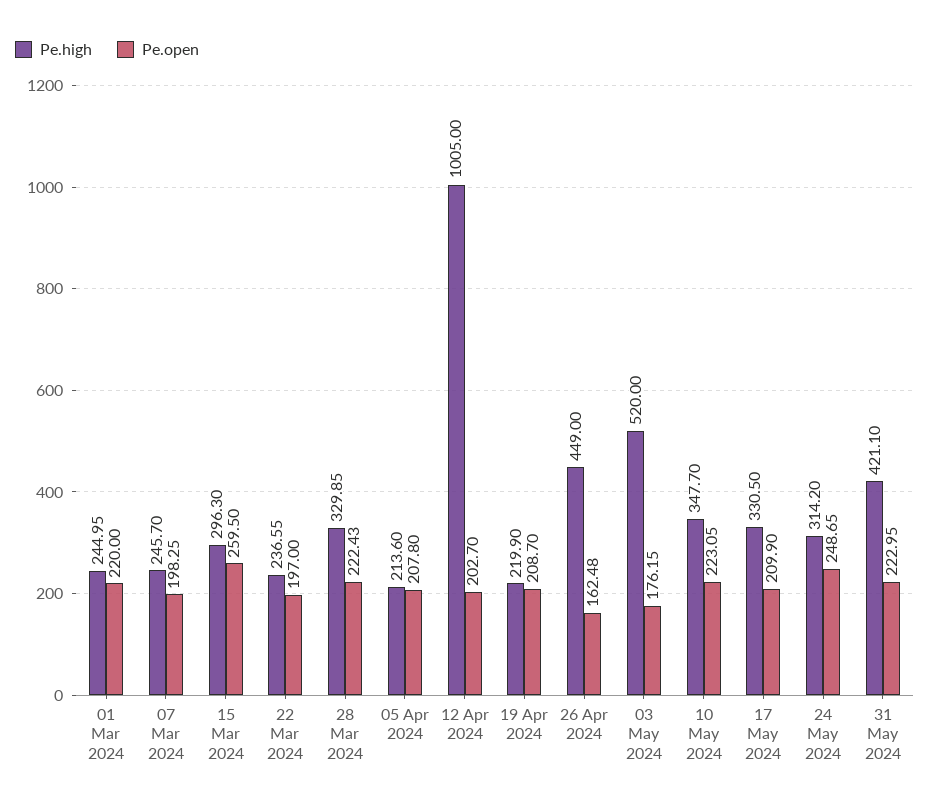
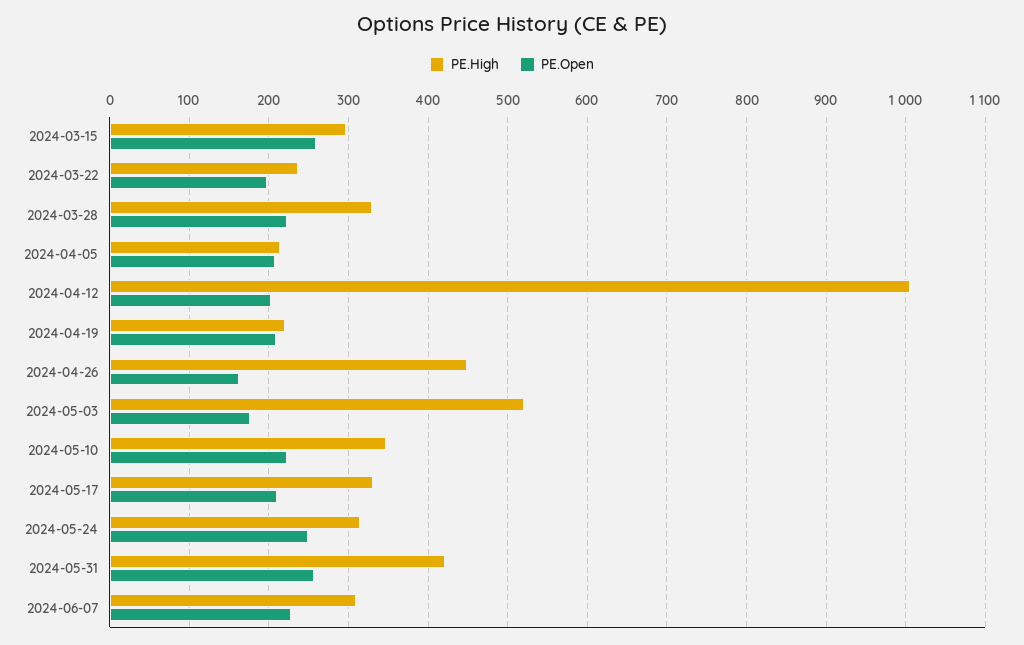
Pe.high, 01 Mar 2024: 244.95 -> none
Pe.open, 01 Mar 2024: 220 -> none
Pe.high, 07 Mar 2024: 245.7 -> none
Pe.open, 07 Mar 2024: 198.25 -> none
Pe.open, 31 May 2024: 222.95 -> 260
Pe.high, 2024-06-07: none -> 310
Pe.open, 2024-06-07: none -> 230

